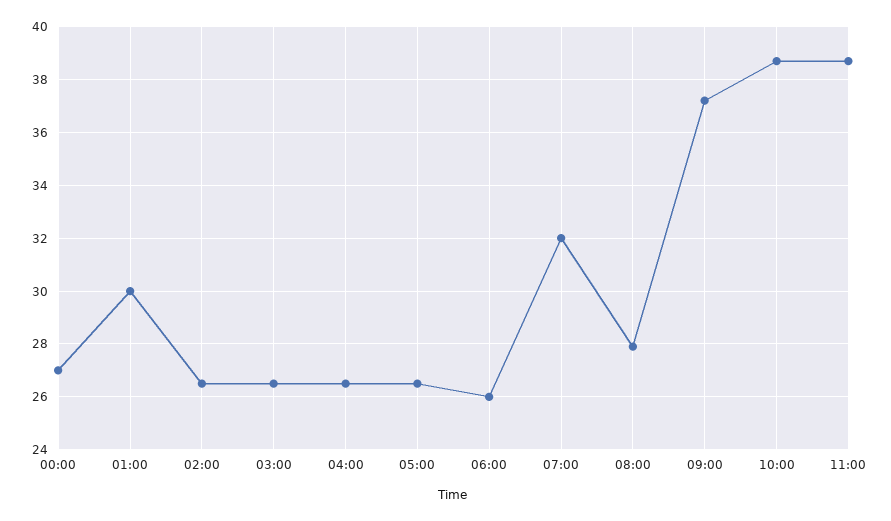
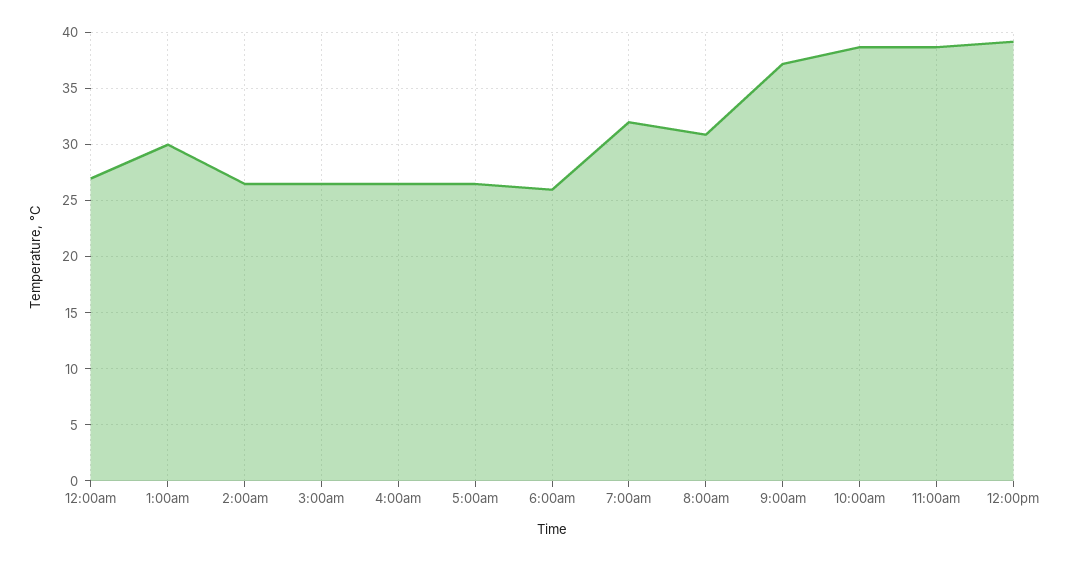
08:00: 28 -> 31
12:00pm: none -> 39

